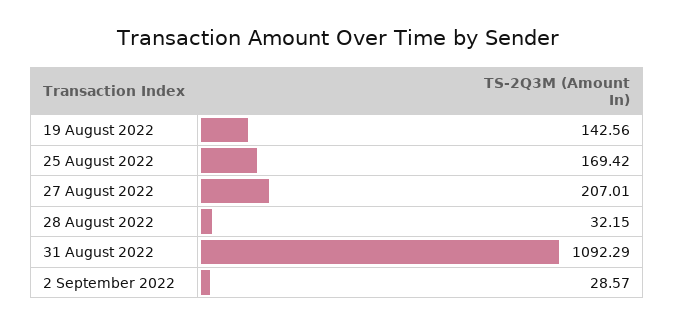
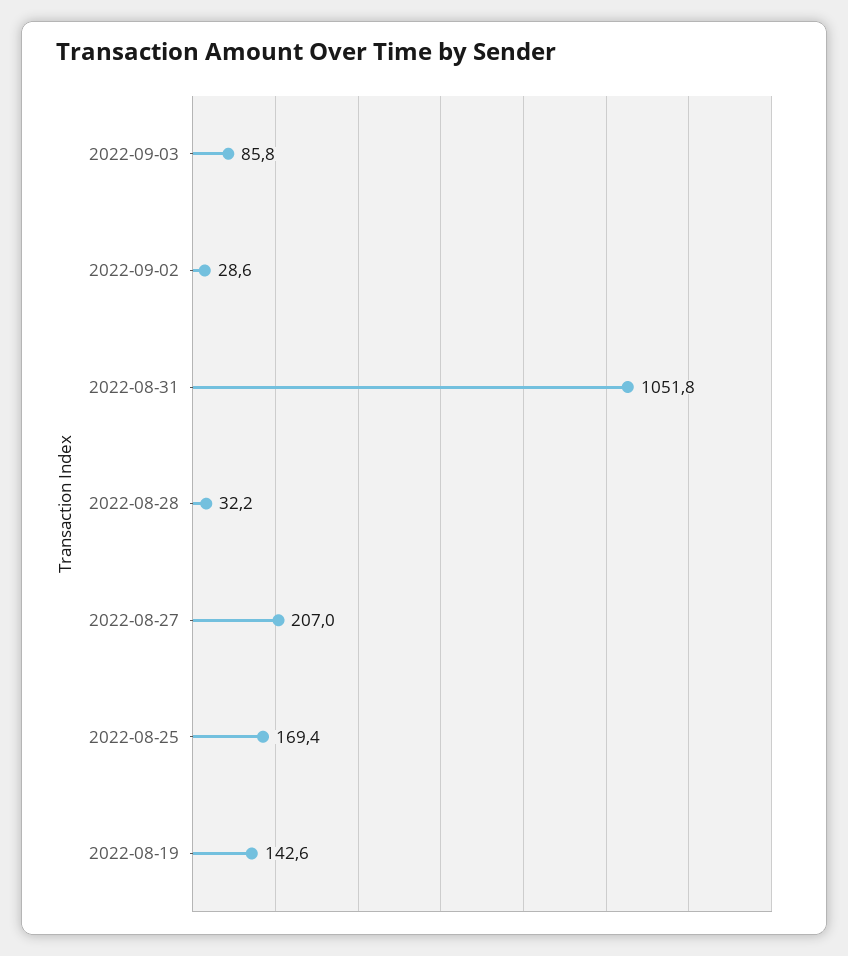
31 August 2022: 1092.29 -> 1051.8
2022-09-03: none -> 85.8

